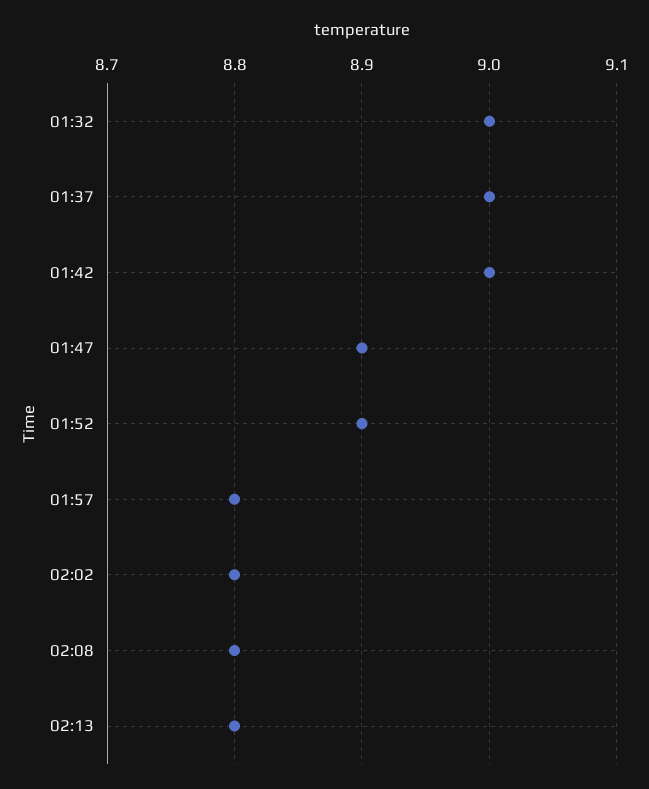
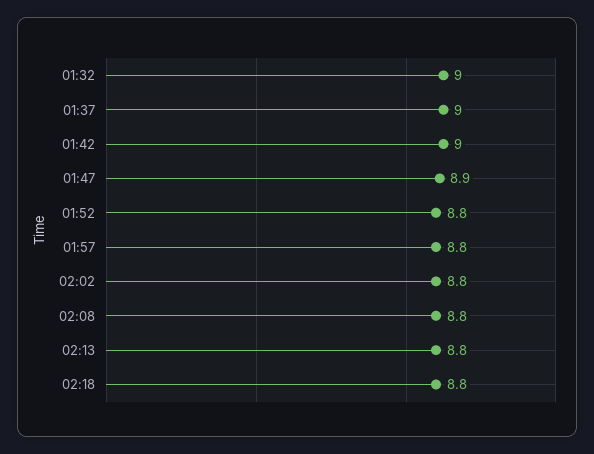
01:52: 8.9 -> 8.8
02:18: none -> 8.8

